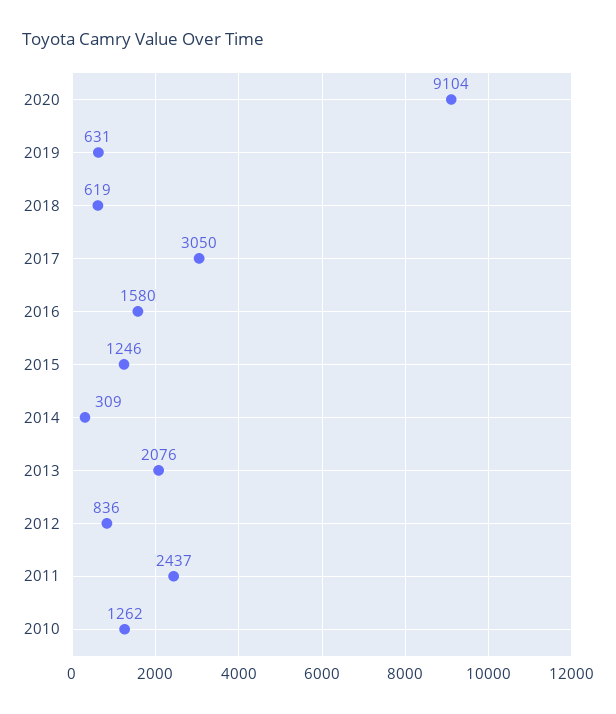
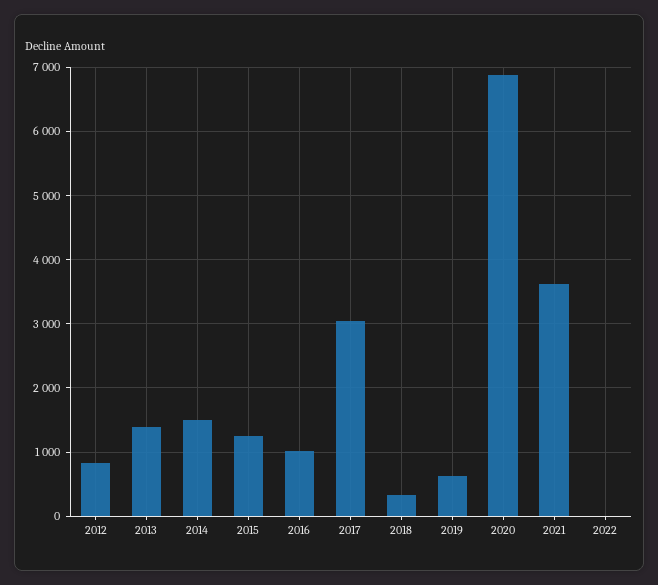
2020: 9104 -> 6900
2018: 619 -> 300
2016: 1580 -> 1000
2014: 309 -> 1500
2013: 2076 -> 1400
2011: 2437 -> none
2010: 1262 -> none
2021: none -> 3600
2022: none -> 0

